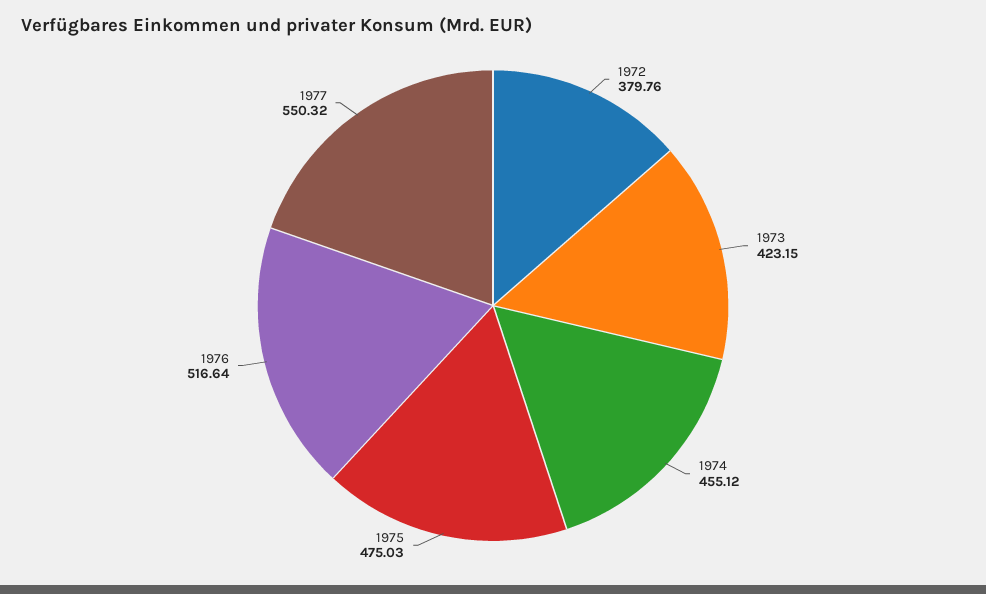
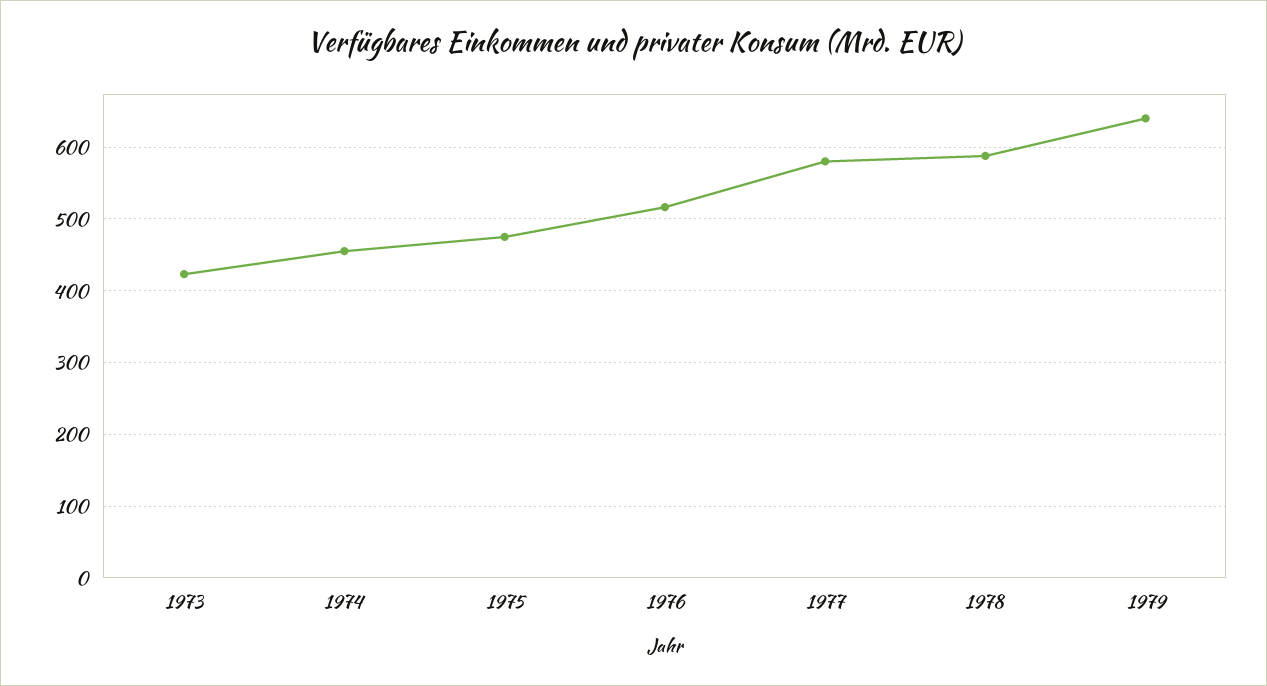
1972: 379.76 -> none
1977: 550.32 -> 580
1978: none -> 590
1979: none -> 640

